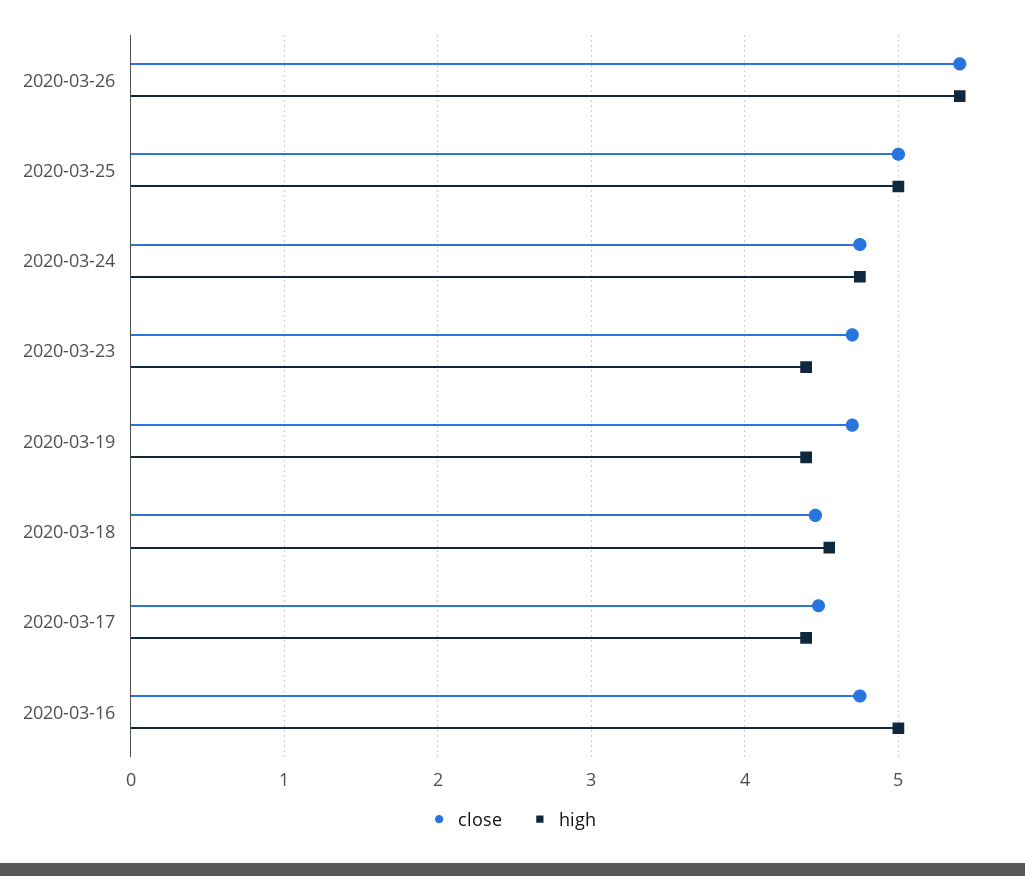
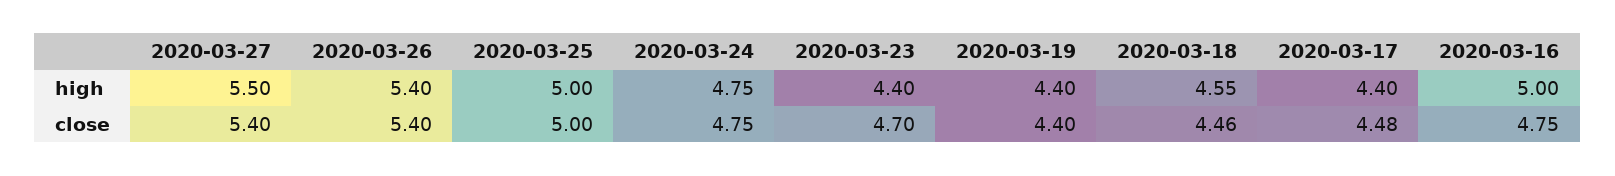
close, 2020-03-19: 4.7 -> 4.4
high, 2020-03-27: none -> 5.5
close, 2020-03-27: none -> 5.4

